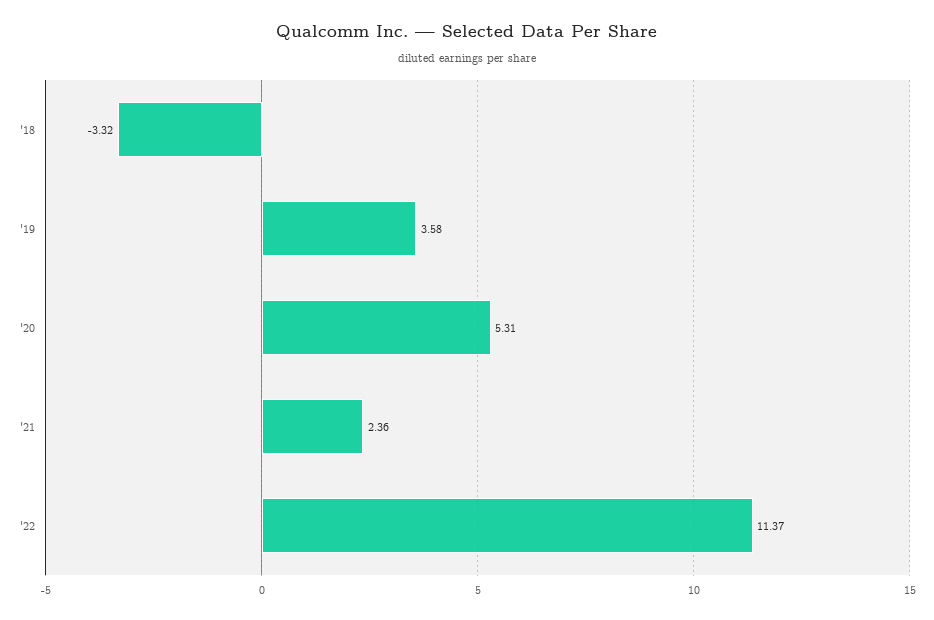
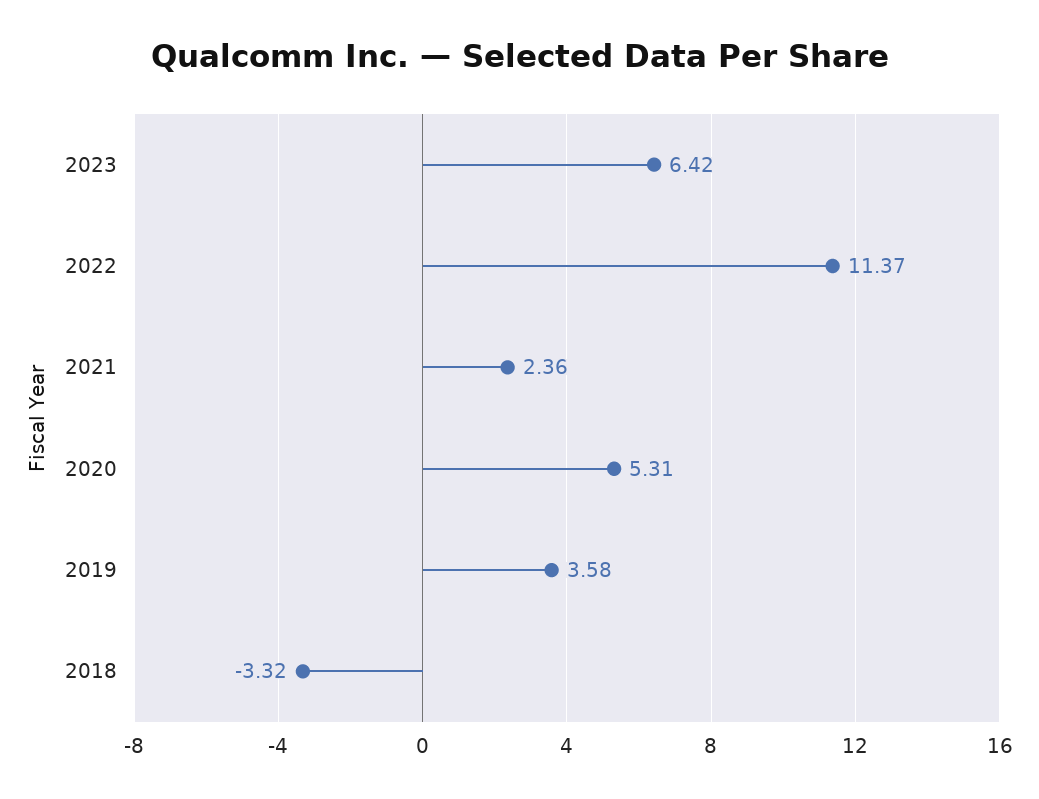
2023: none -> 6.42

